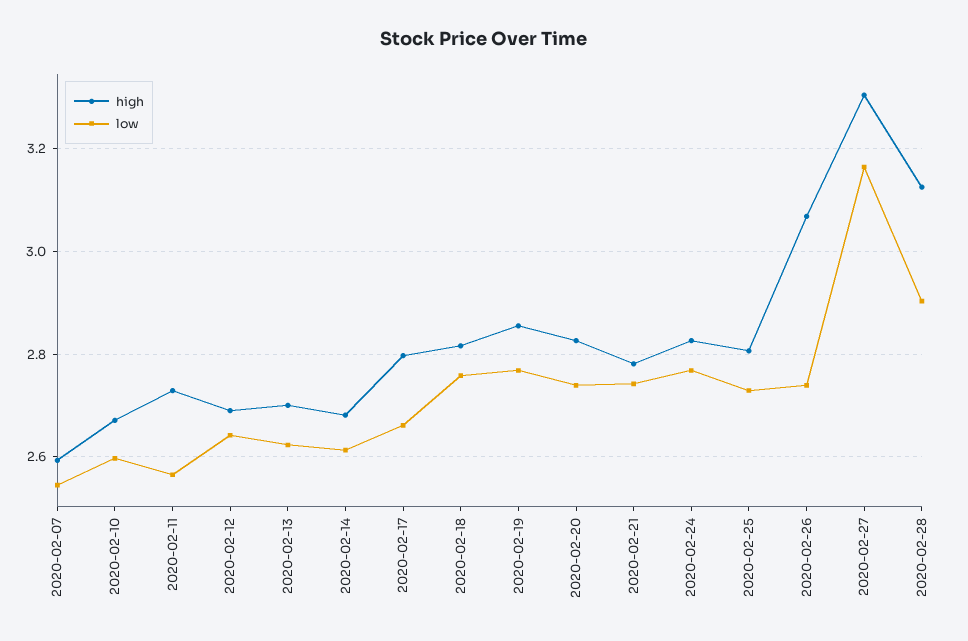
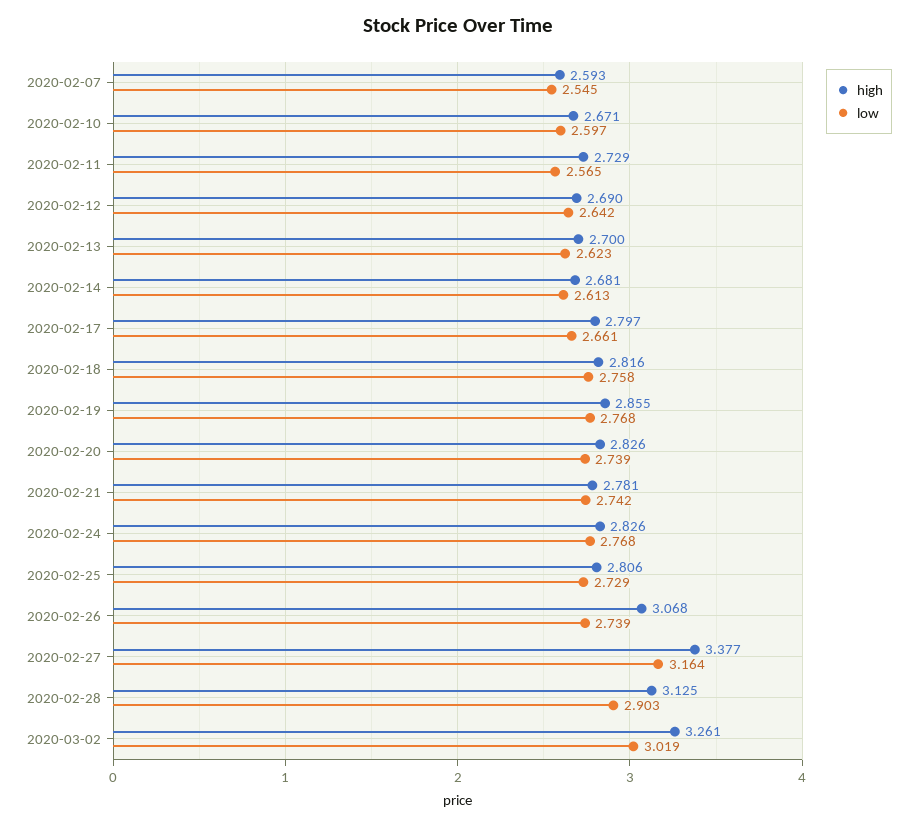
high, 2020-02-27: 3.3 -> 3.377
high, 2020-03-02: none -> 3.261
low, 2020-03-02: none -> 3.019

